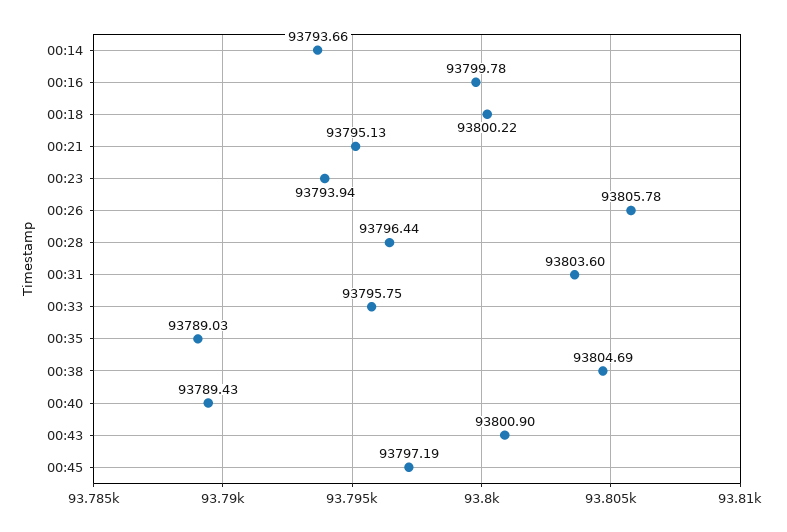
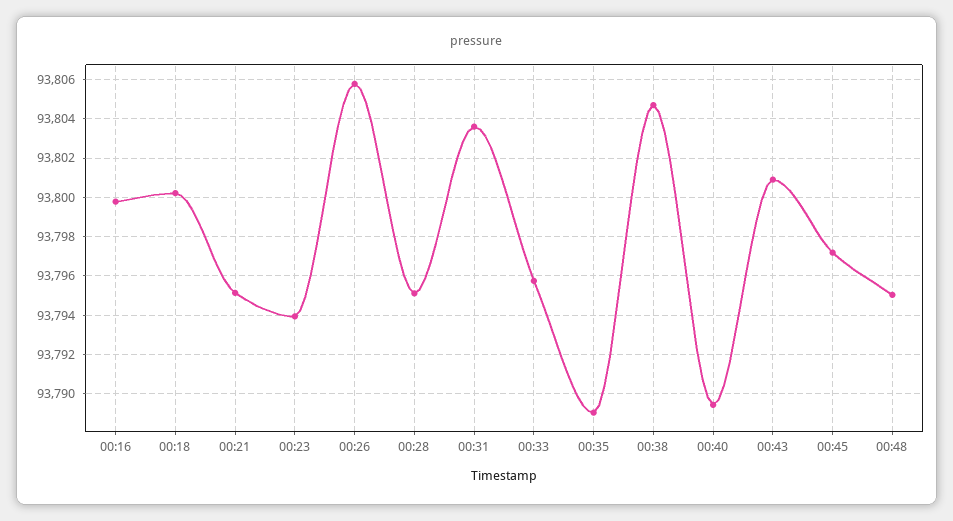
00:14: 93793.66 -> none
00:28: 93796.44 -> 93795
00:48: none -> 93795

